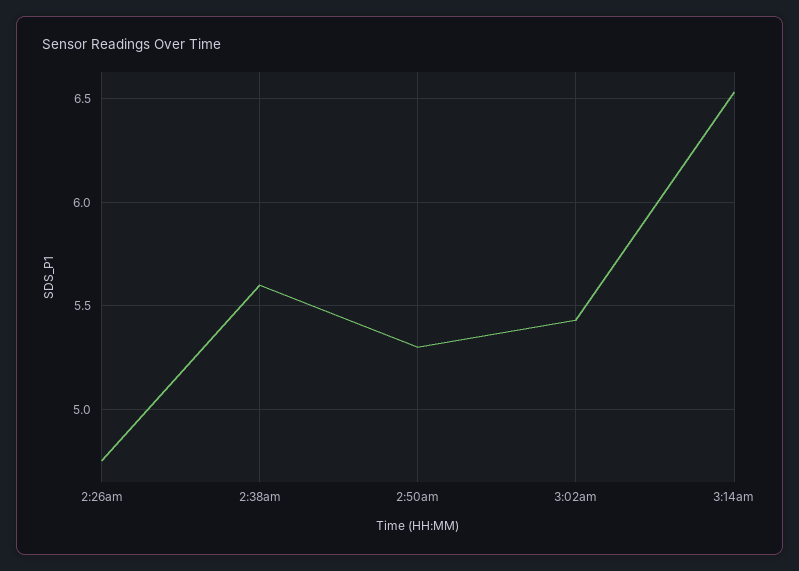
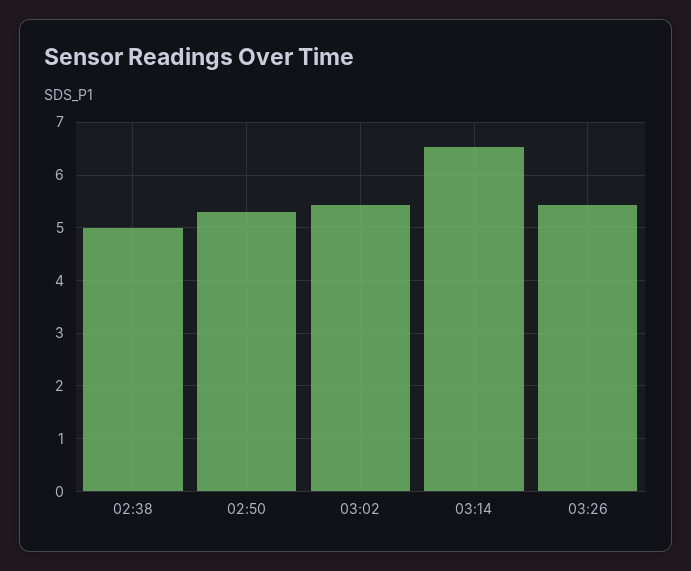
2:26am: 4.75 -> none
2:38am: 5.6 -> 5
03:26: none -> 5.4

